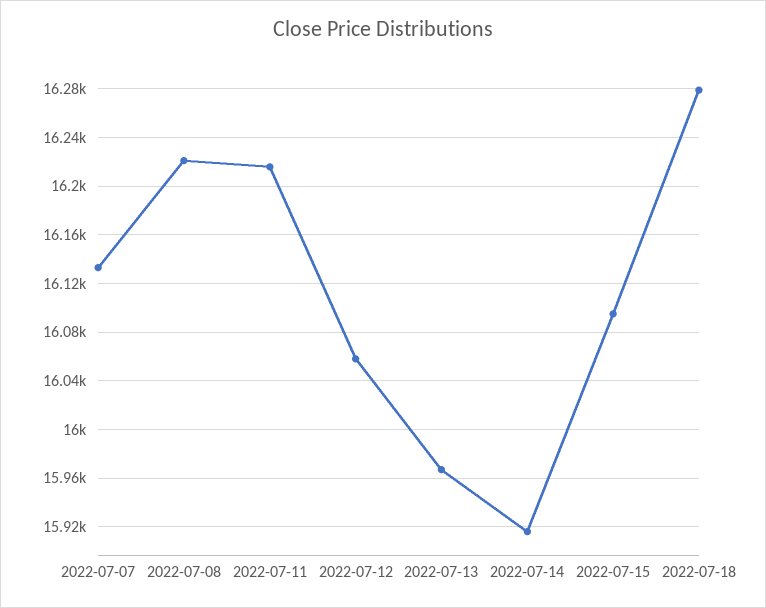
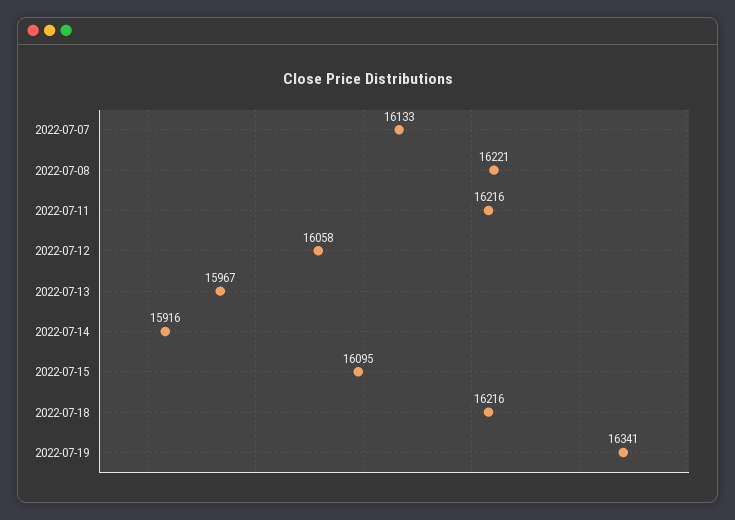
2022-07-18: 16280 -> 16216
2022-07-19: none -> 16341

